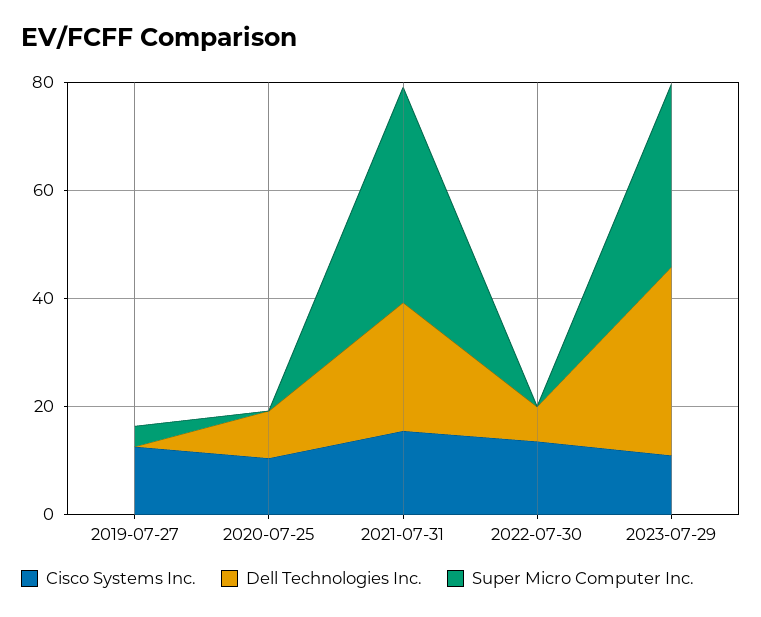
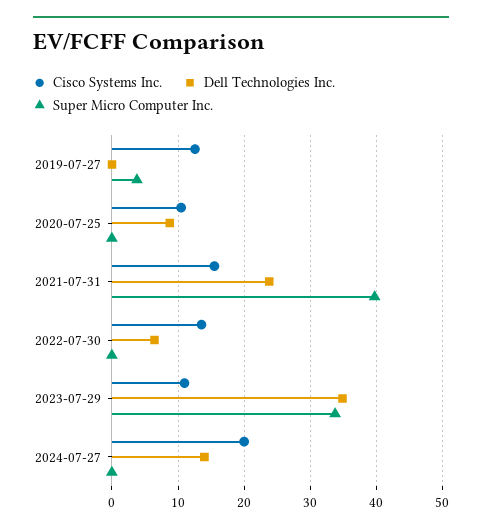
Cisco Systems Inc., 2024-07-27: none -> 20
Dell Technologies Inc., 2024-07-27: none -> 14
Super Micro Computer Inc., 2024-07-27: none -> 0

